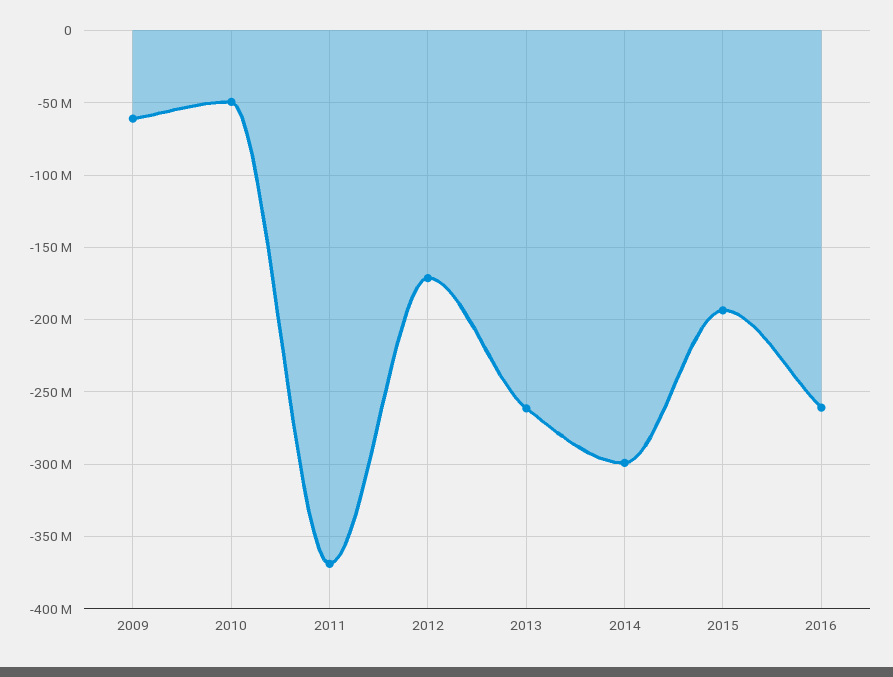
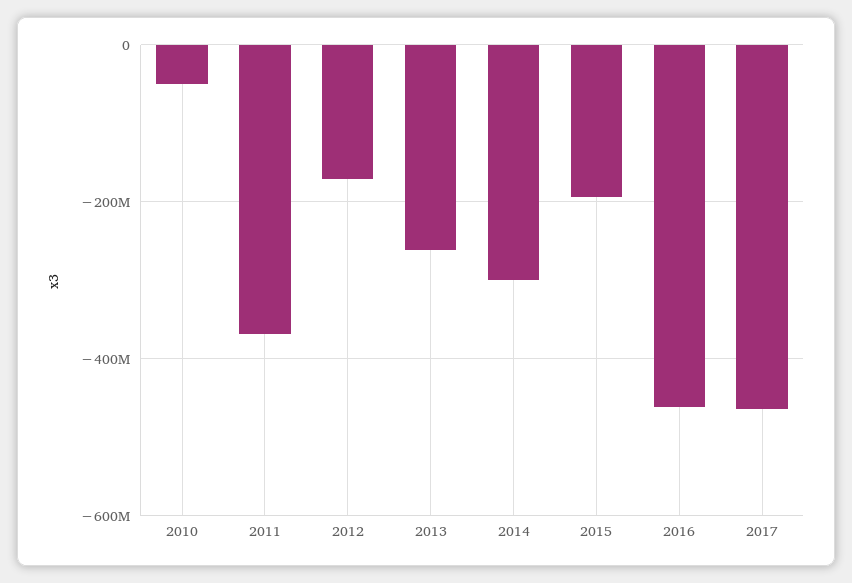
2009: -60000000 -> none
2016: -260000000 -> -460000000
2017: none -> -460000000

